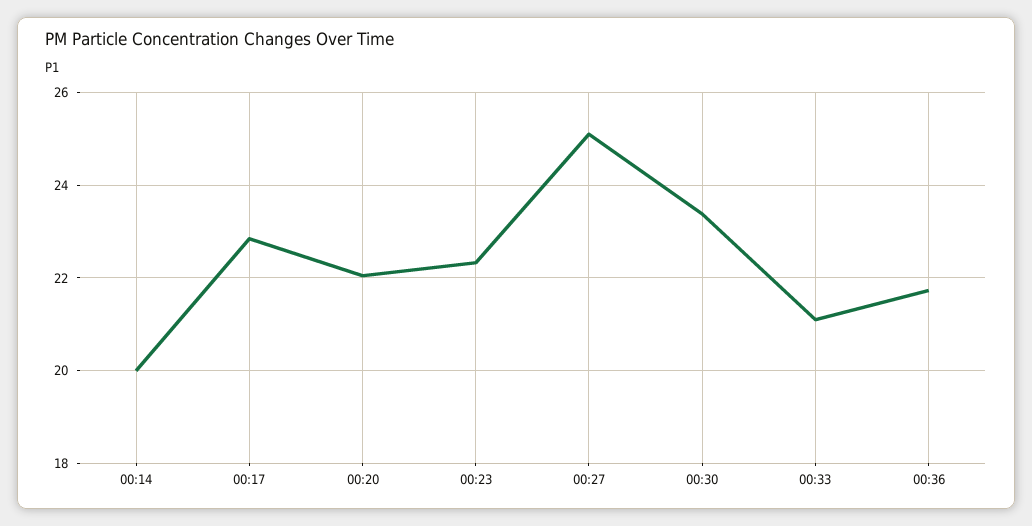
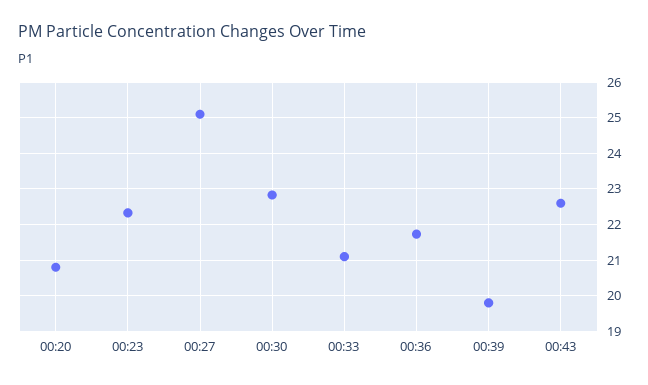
00:14: 20 -> none
00:17: 22.8 -> none
00:20: 22 -> 20.8
00:30: 23.4 -> 22.8
00:39: none -> 19.8
00:43: none -> 22.6

